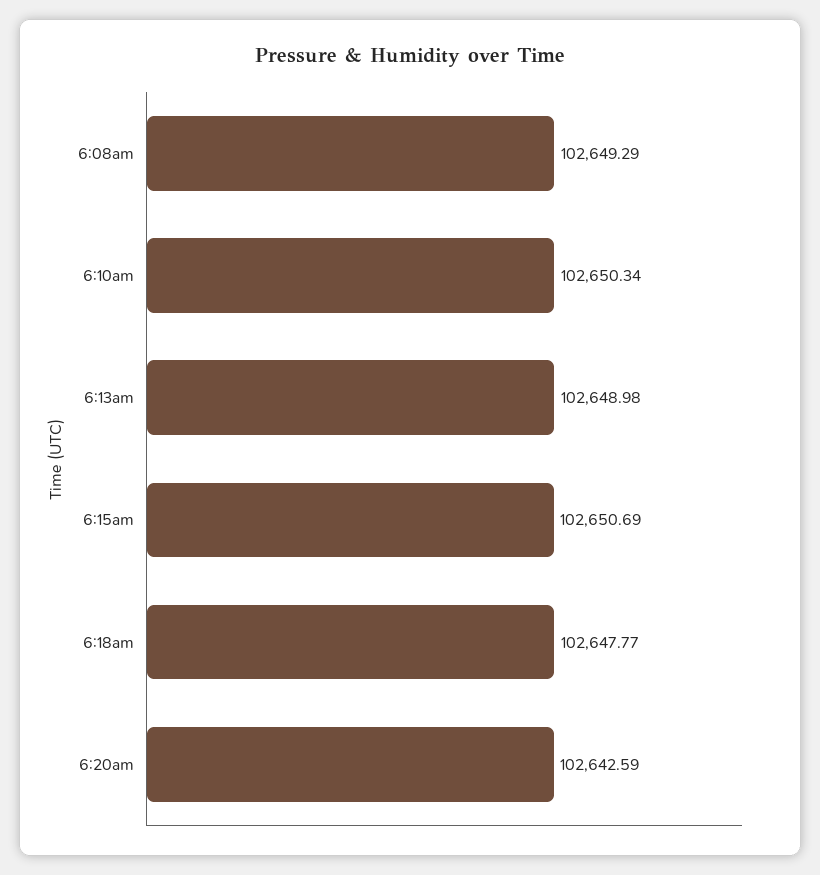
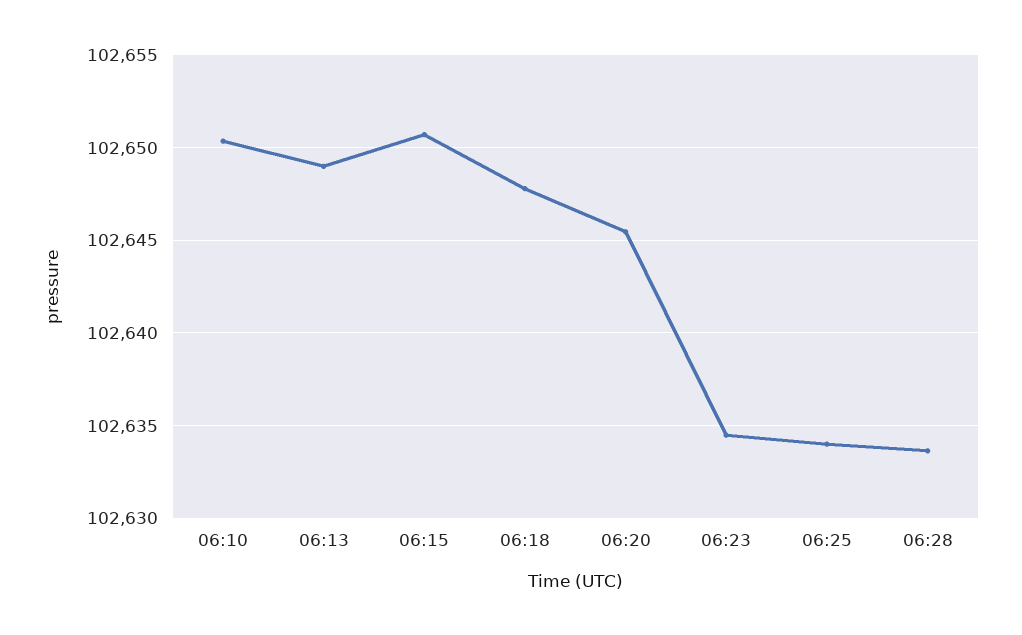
6:08am: 102649.29 -> none
6:20am: 102642.59 -> 102645.5
06:23: none -> 102634.5
06:25: none -> 102634
06:28: none -> 102633.5

